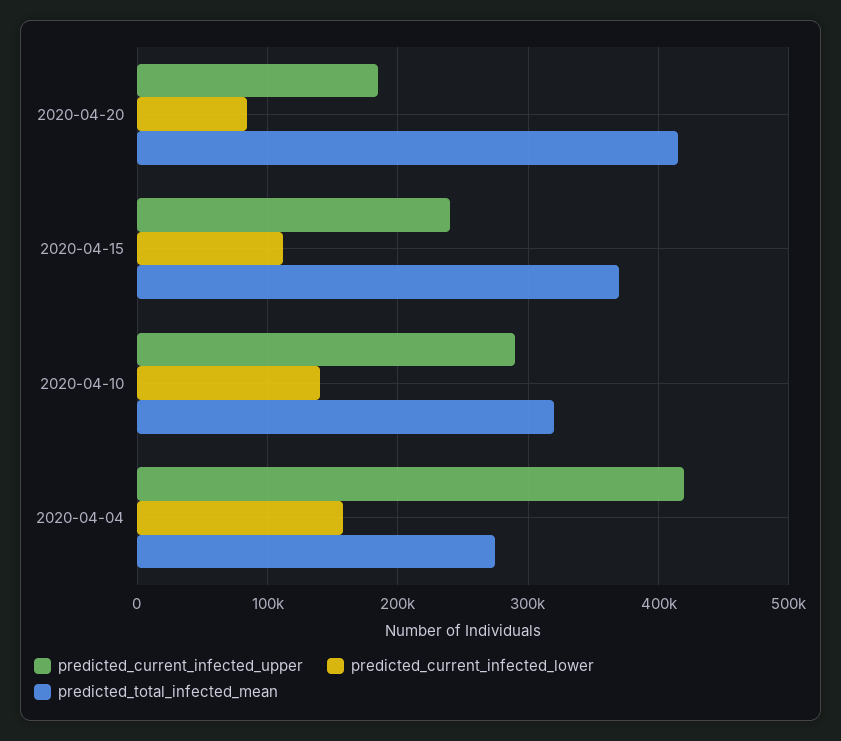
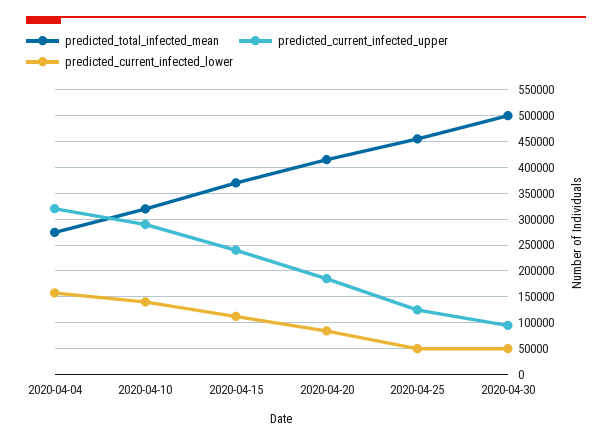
predicted_current_infected_upper, 2020-04-04: 420000 -> 325000
predicted_total_infected_mean, 2020-04-25: none -> 450000
predicted_current_infected_upper, 2020-04-25: none -> 125000
predicted_current_infected_lower, 2020-04-25: none -> 50000
predicted_total_infected_mean, 2020-04-30: none -> 500000
predicted_current_infected_upper, 2020-04-30: none -> 100000
predicted_current_infected_lower, 2020-04-30: none -> 50000

